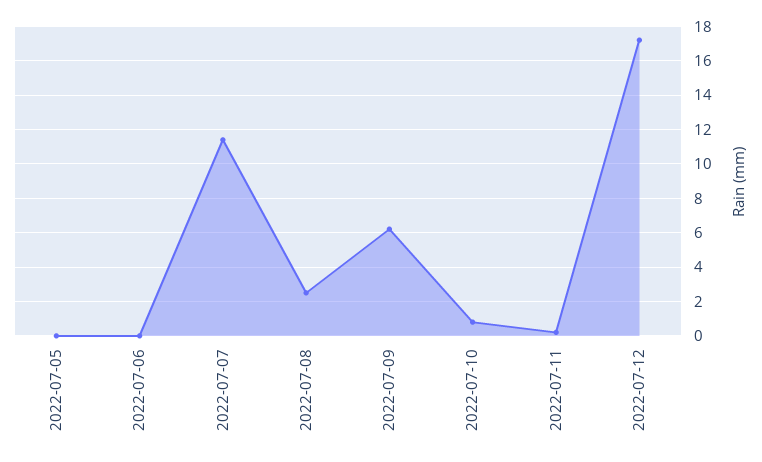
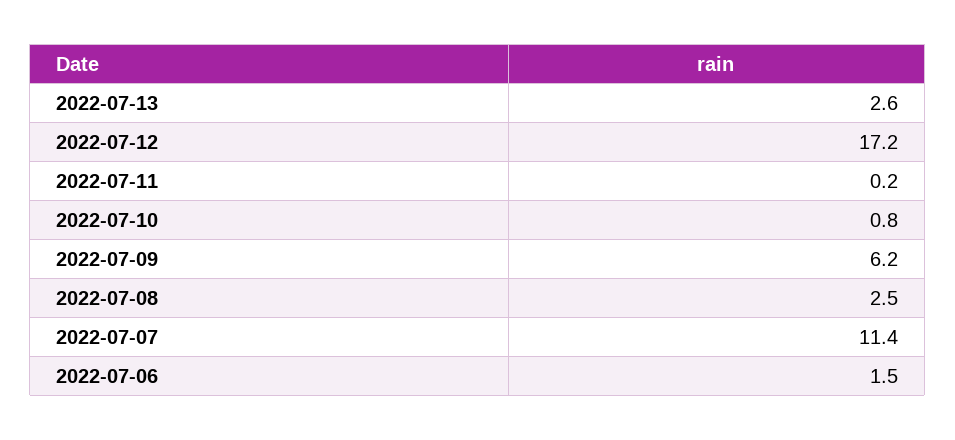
2022-07-05: 0 -> none
2022-07-06: 0 -> 1.5
2022-07-13: none -> 2.6

